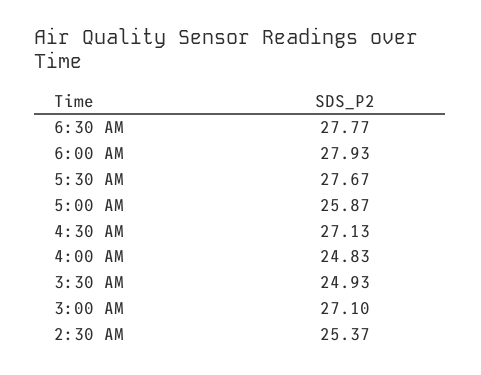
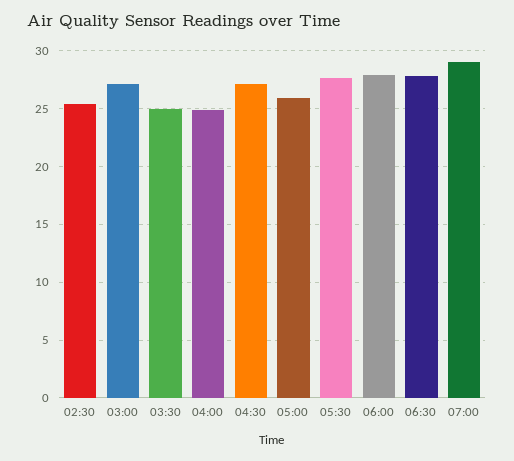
07:00: none -> 29

